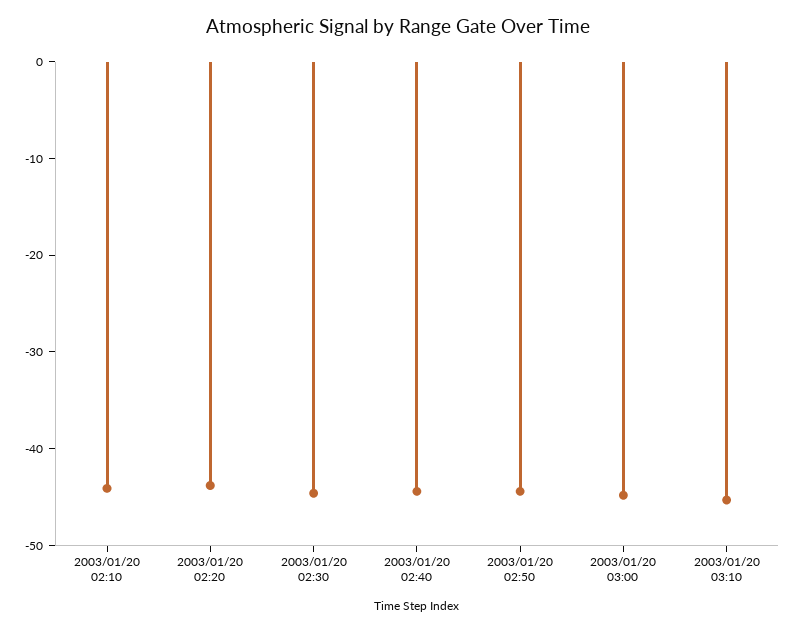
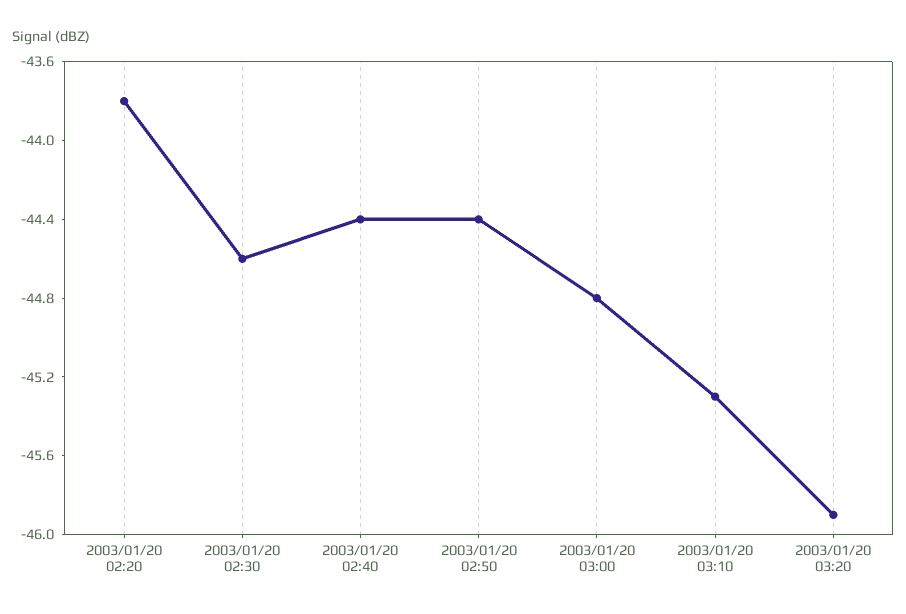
2003/01/20 02:10: -44 -> none
2003/01/20 03:20: none -> -45.9

